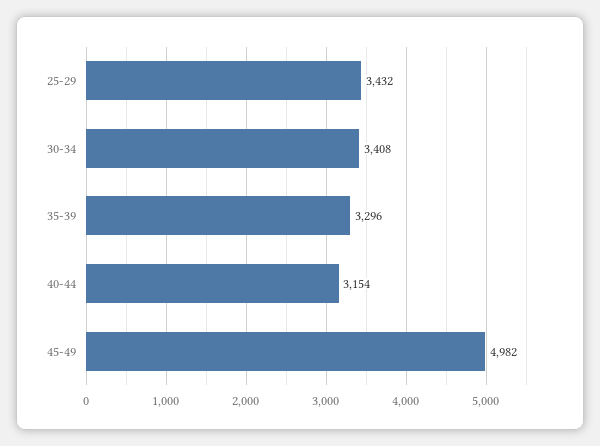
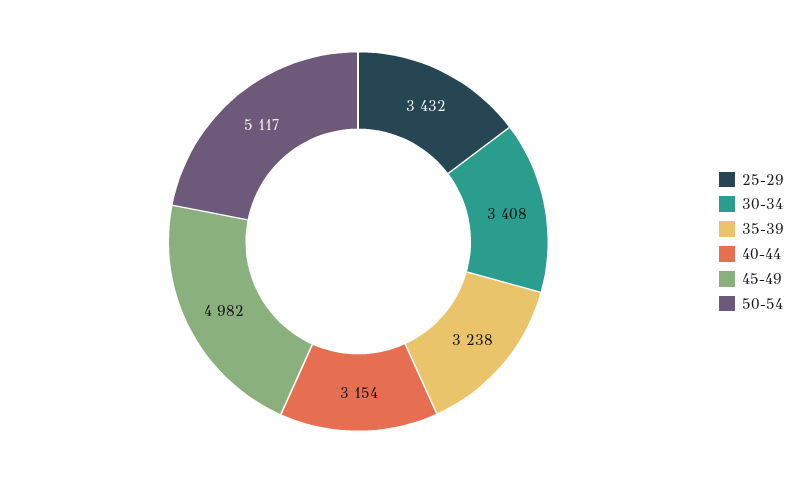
35-39: 3296 -> 3238
50-54: none -> 5117

